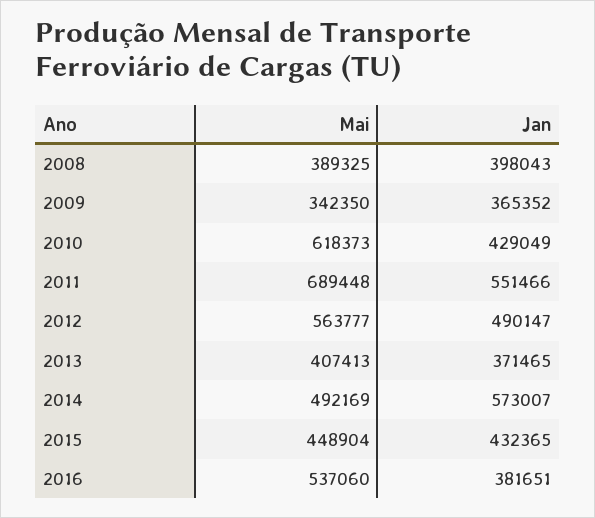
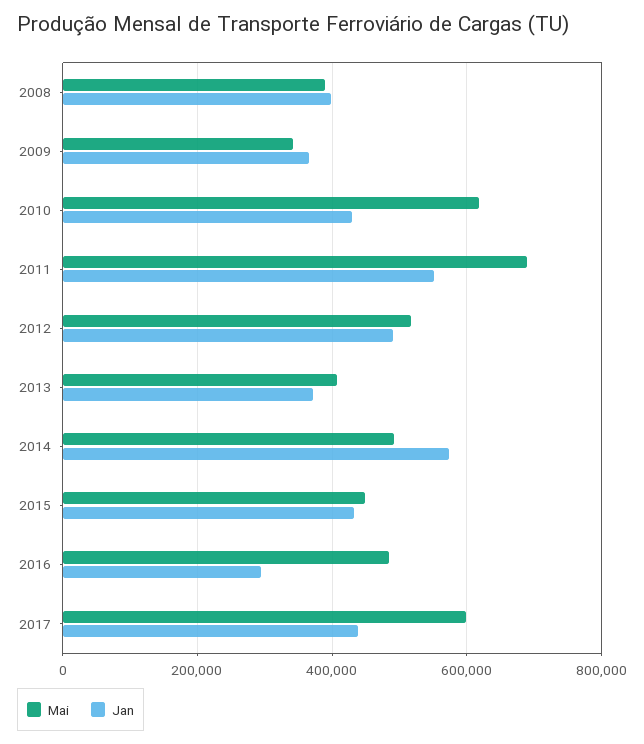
Mai, 2012: 563777 -> 520000
Mai, 2016: 537060 -> 480000
Jan, 2016: 381651 -> 300000
Mai, 2017: none -> 600000
Jan, 2017: none -> 440000

